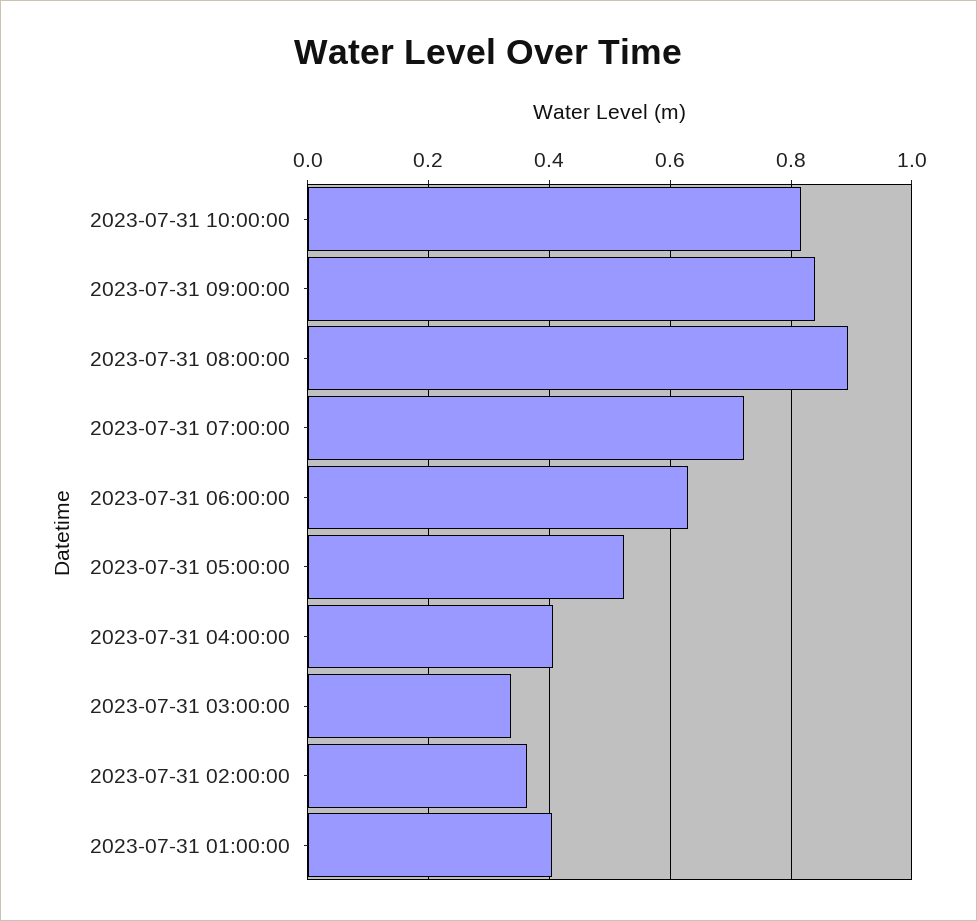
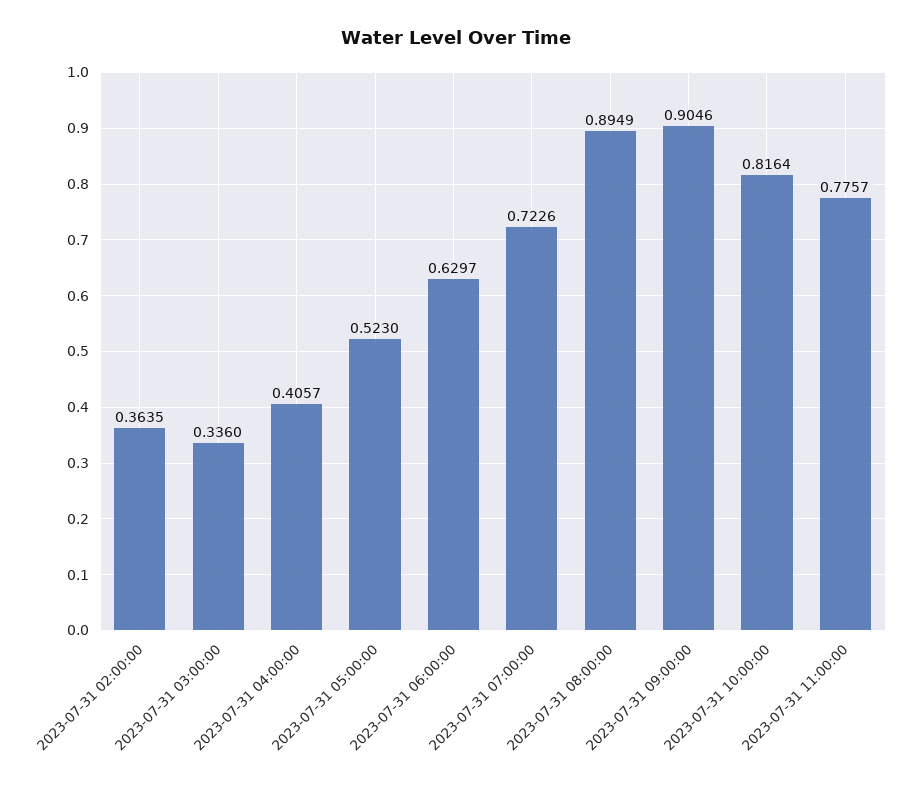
2023-07-31 09:00:00: 0.84 -> 0.9046
2023-07-31 01:00:00: 0.4 -> none
2023-07-31 11:00:00: none -> 0.7757

